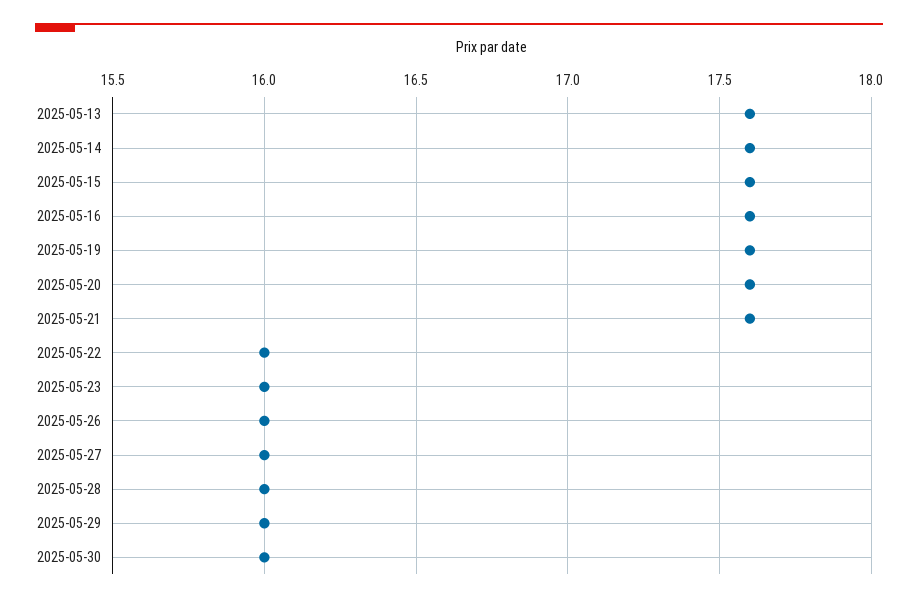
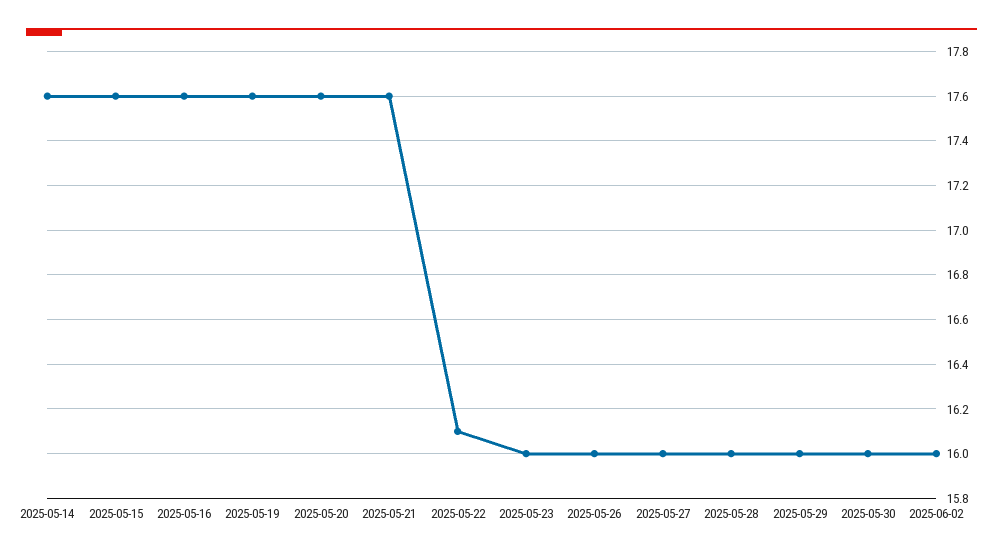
2025-05-13: 17.6 -> none
2025-05-22: 16 -> 16.1
2025-06-02: none -> 16

